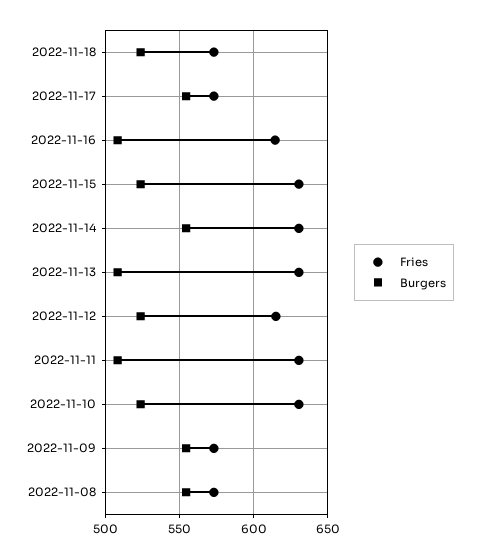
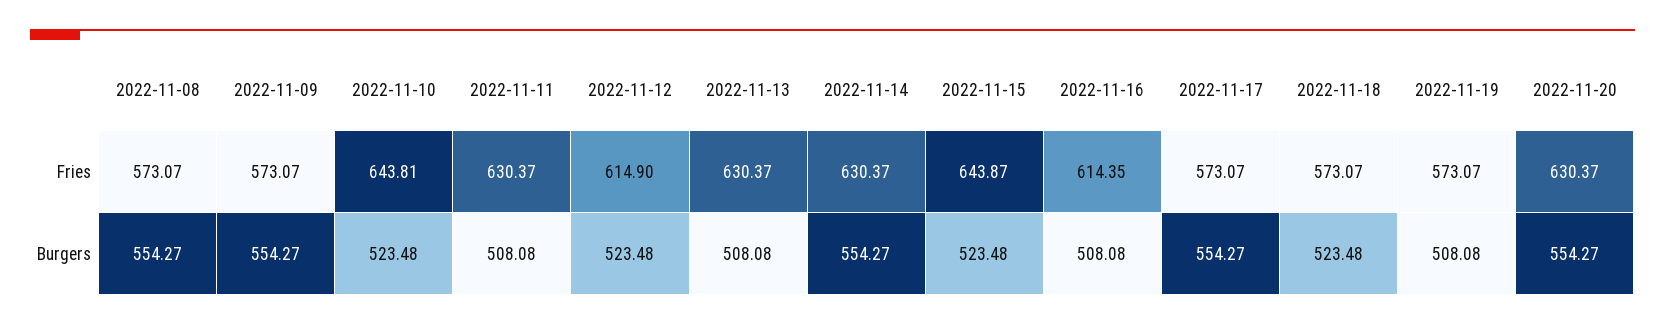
Fries, 2022-11-15: 630 -> 643.87
Fries, 2022-11-10: 630 -> 643.81
Fries, 2022-11-19: none -> 573.07
Fries, 2022-11-20: none -> 630.37
Burgers, 2022-11-19: none -> 508.08
Burgers, 2022-11-20: none -> 554.27

